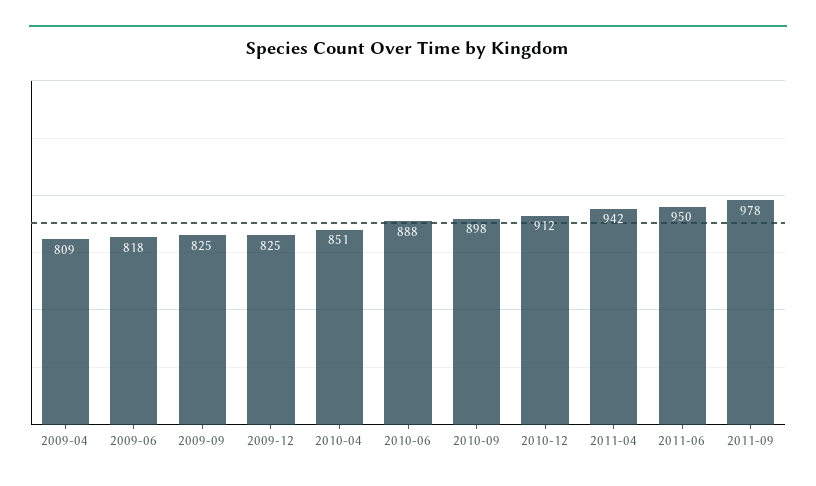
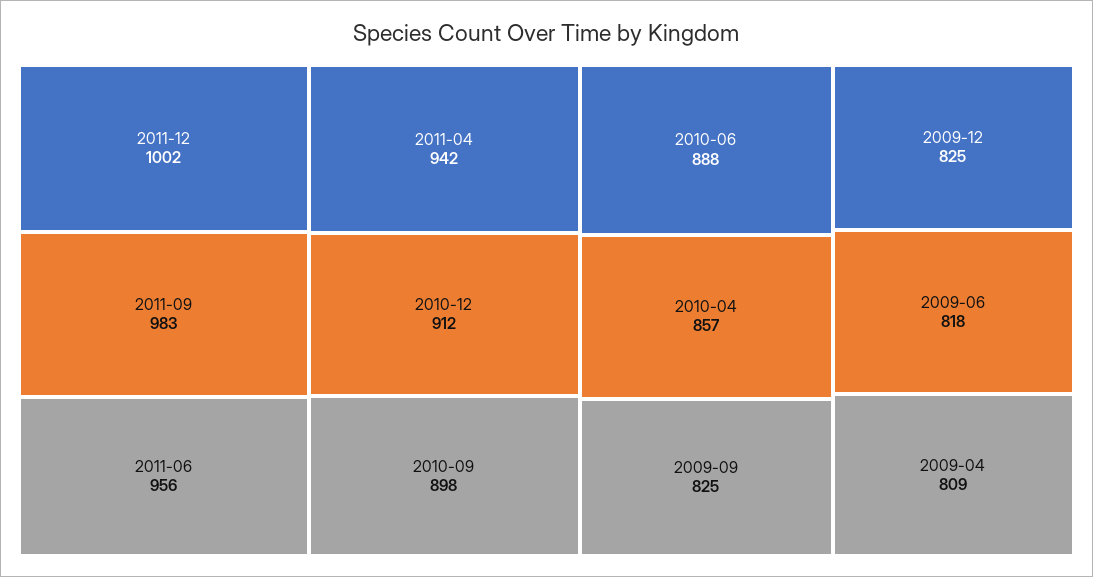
2010-04: 851 -> 857
2011-06: 950 -> 956
2011-09: 978 -> 983
2011-12: none -> 1002

